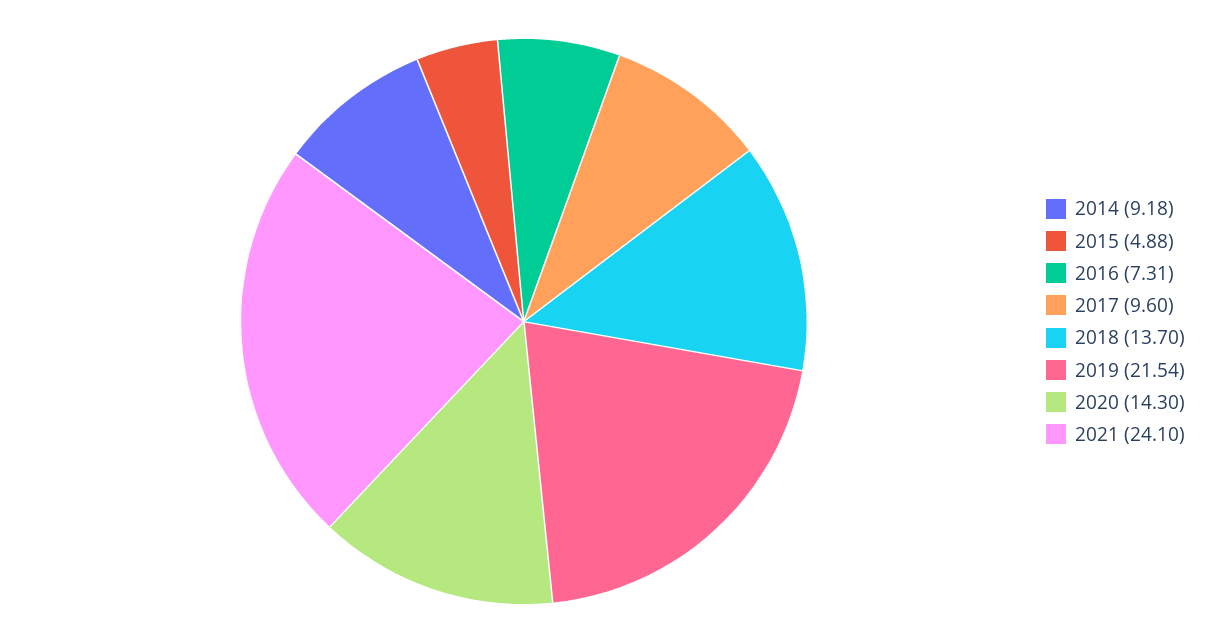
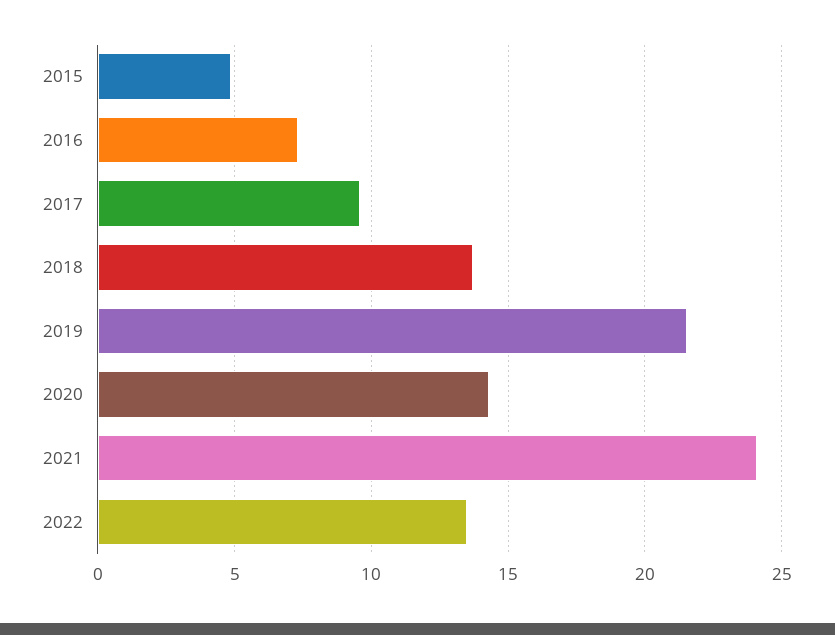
2014: 9.18 -> none
2022: none -> 13.5

